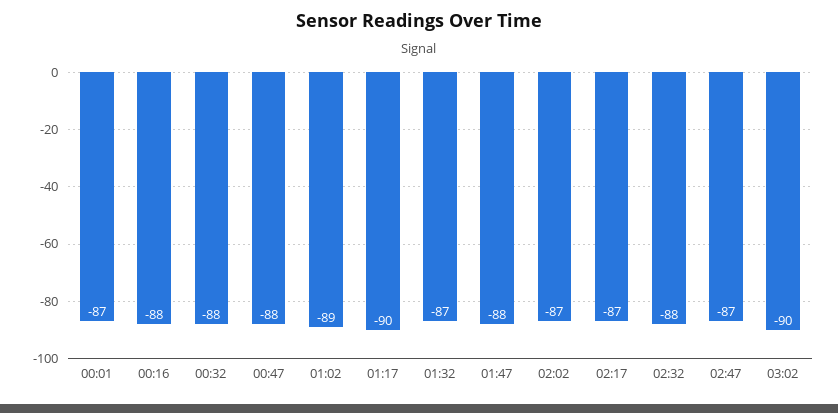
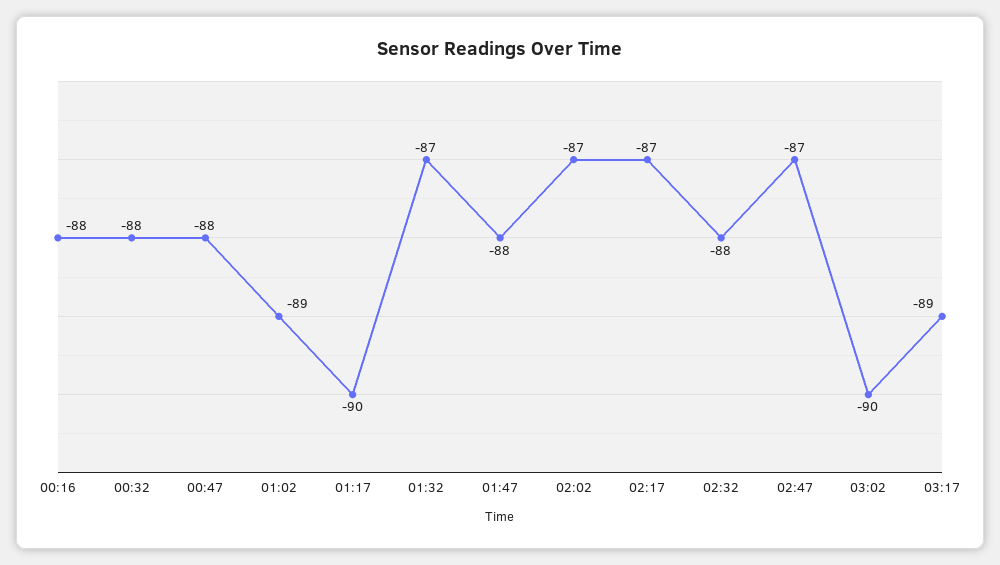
00:01: -87 -> none
03:17: none -> -89

